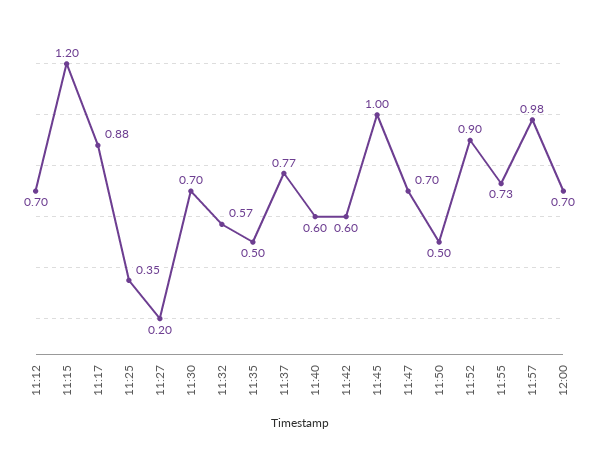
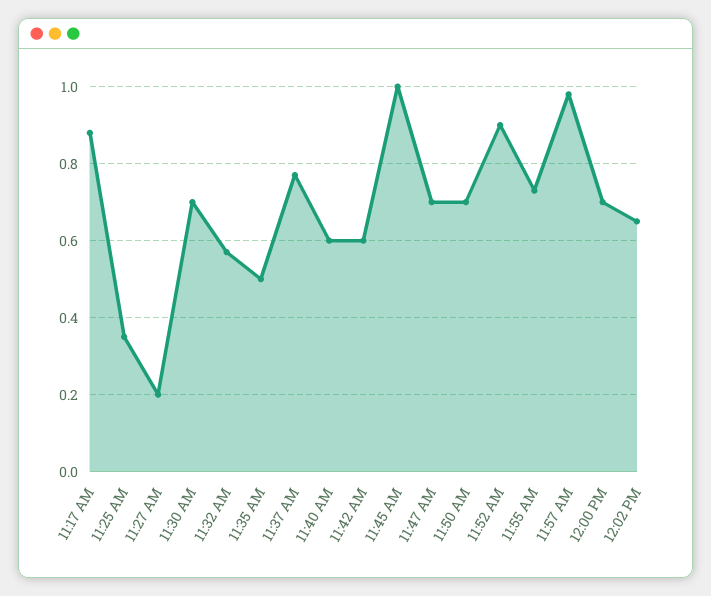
11:12: 0.7 -> none
11:15: 1.2 -> none
11:50: 0.5 -> 0.7
12:02 PM: none -> 0.65

